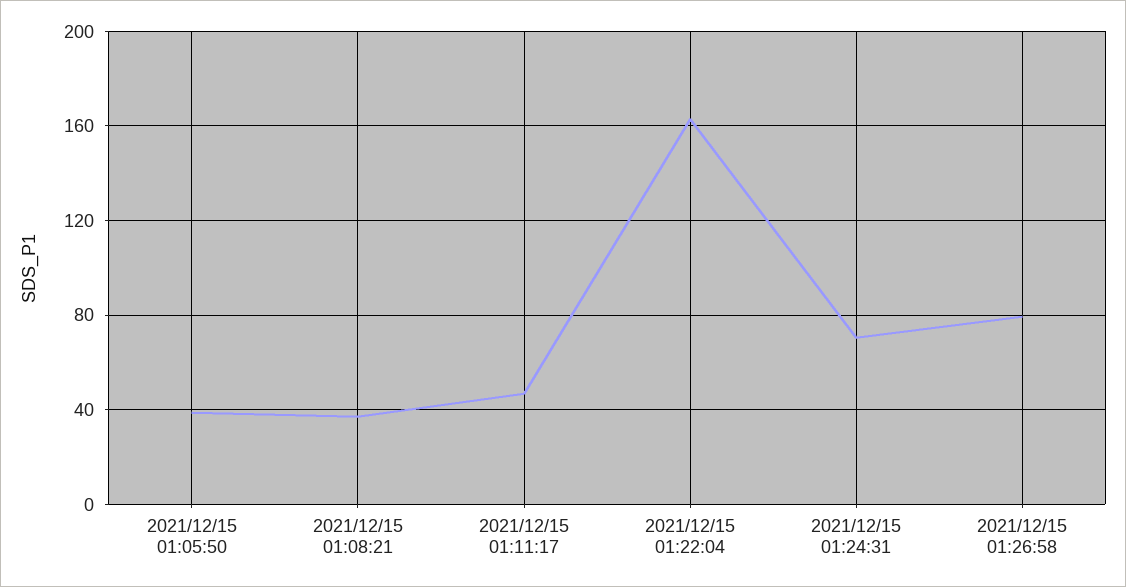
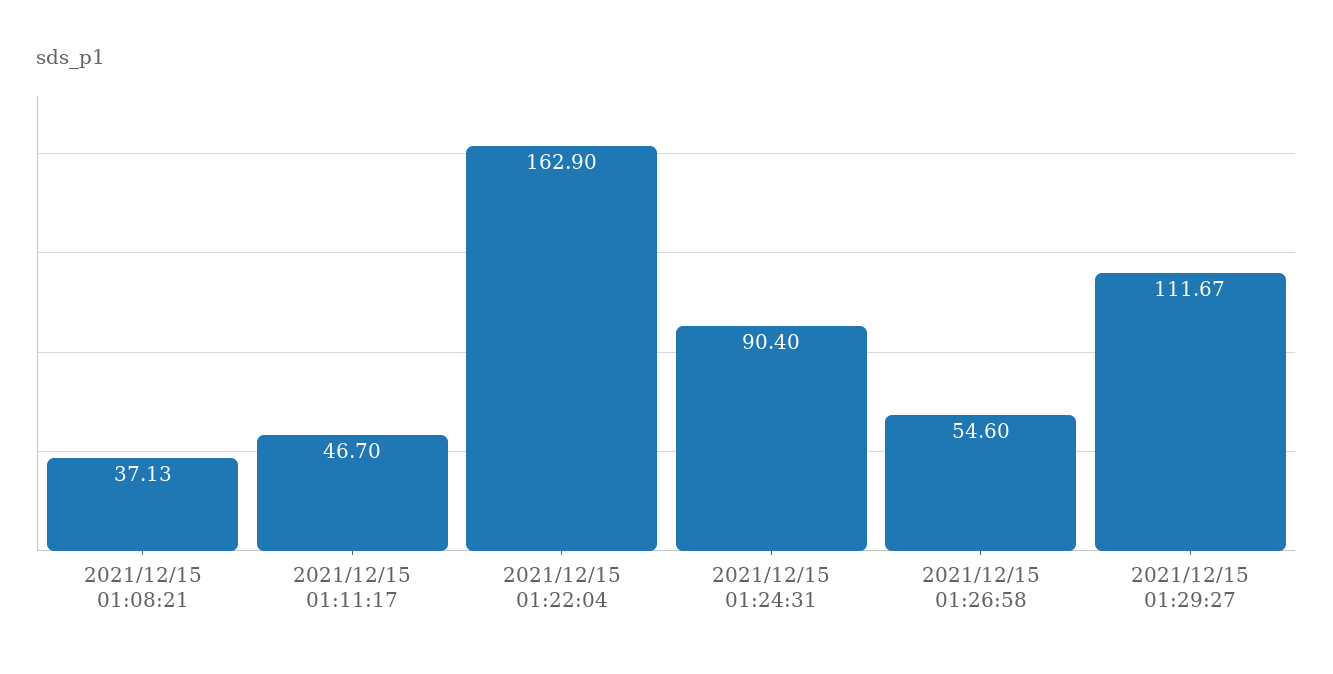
2021/12/15 01:05:50: 40 -> none
2021/12/15 01:24:31: 70 -> 90.4
2021/12/15 01:26:58: 80 -> 54.6
2021/12/15 01:29:27: none -> 111.67

